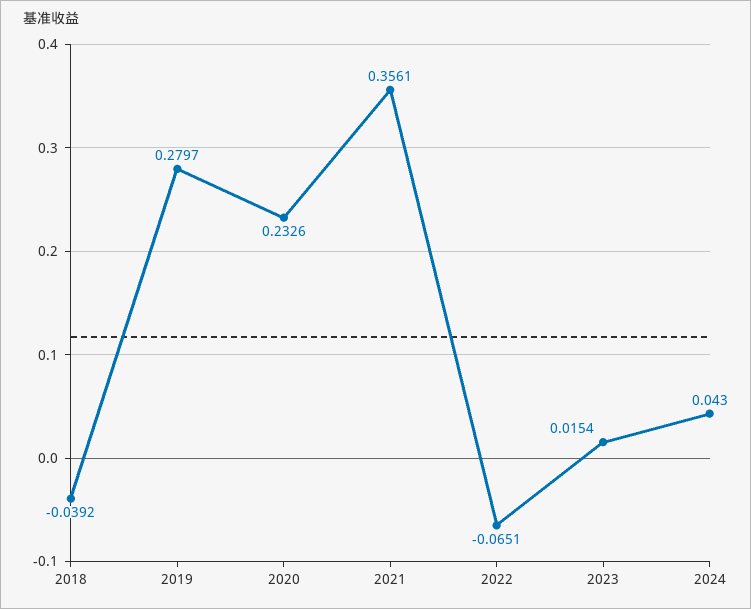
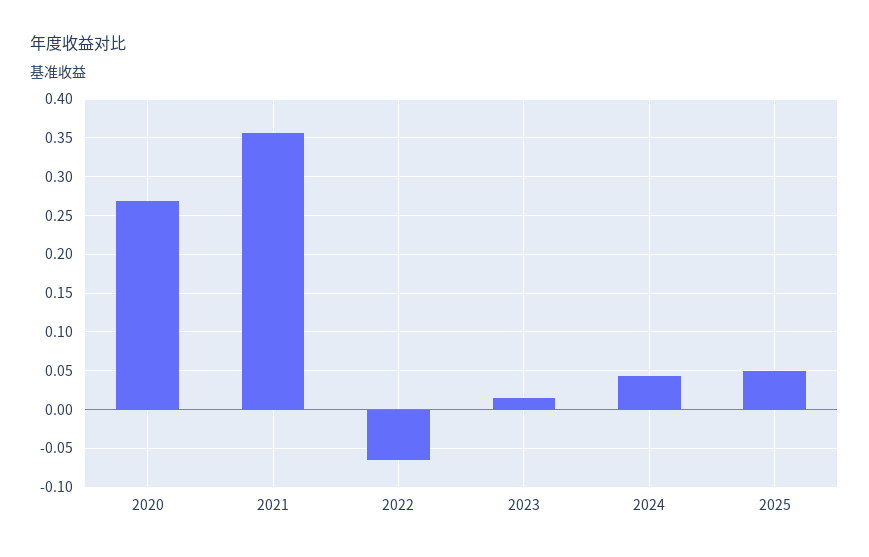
2018: -0.0392 -> none
2019: 0.2797 -> none
2020: 0.2326 -> 0.27
2025: none -> 0.05

